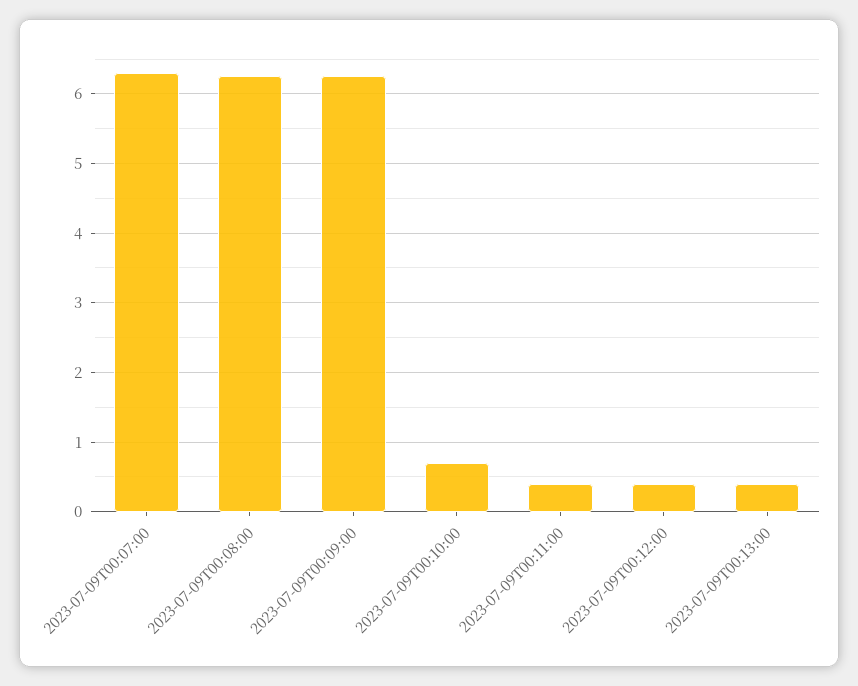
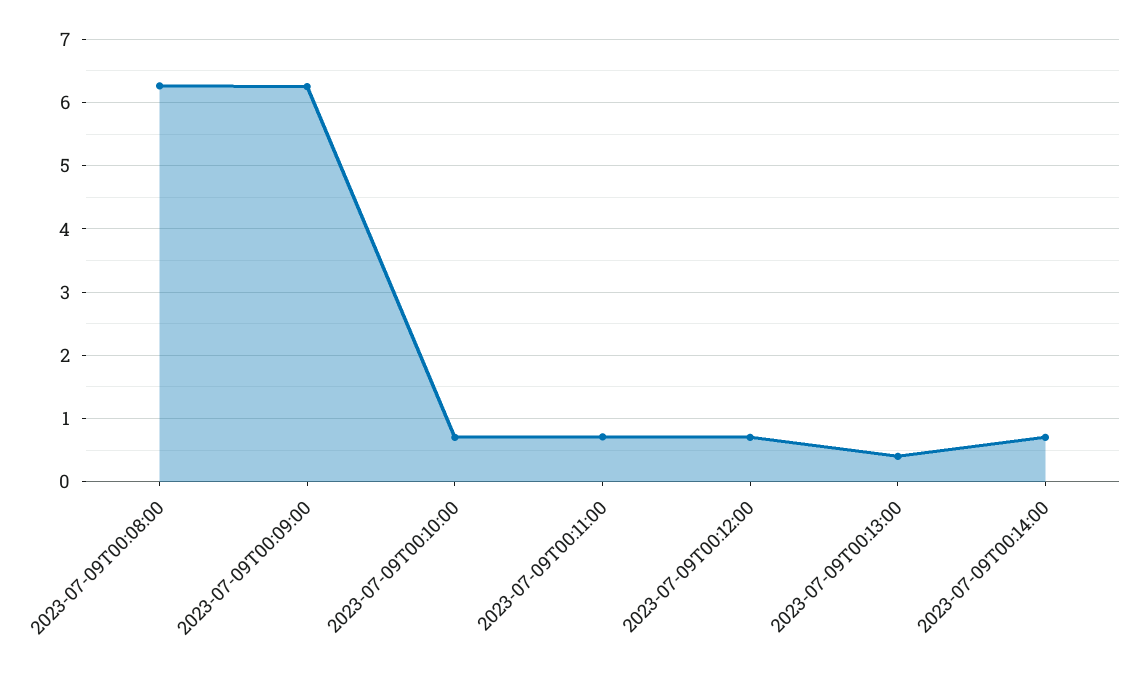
2023-07-09T00:07:00: 6.3 -> none
2023-07-09T00:11:00: 0.4 -> 0.7
2023-07-09T00:12:00: 0.4 -> 0.7
2023-07-09T00:14:00: none -> 0.7

